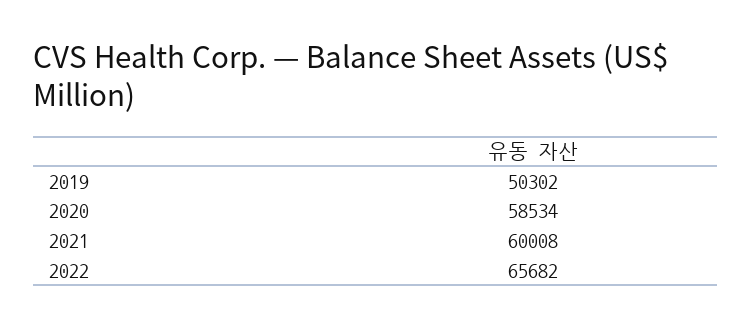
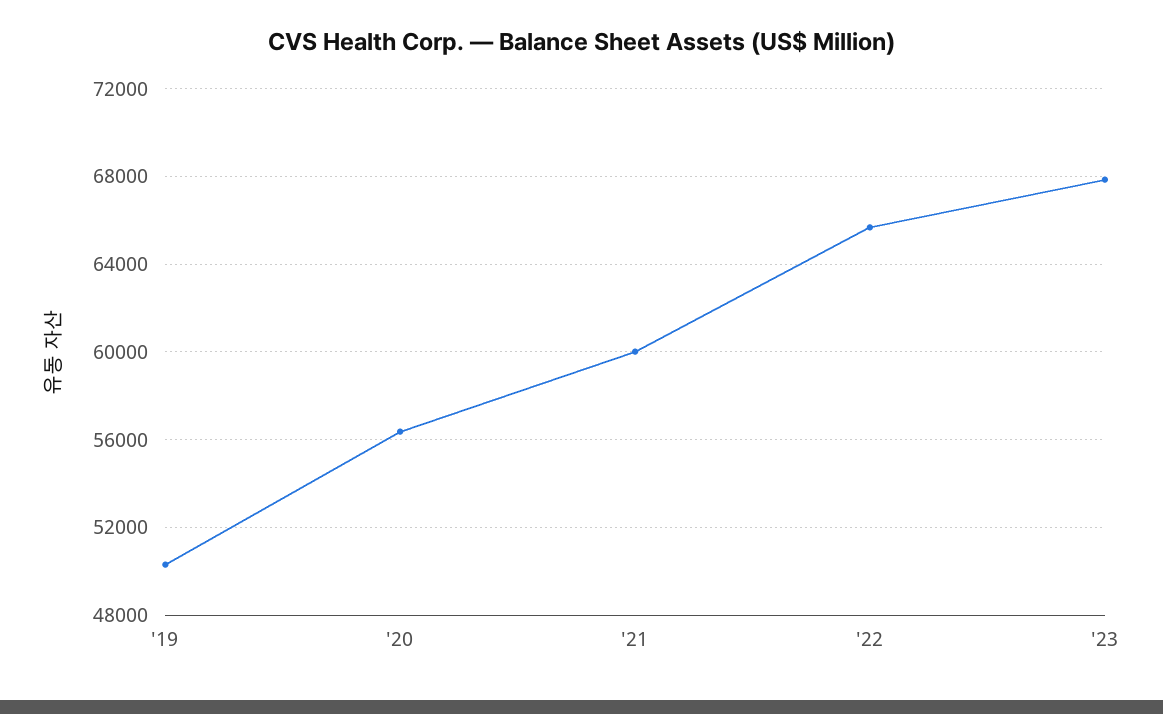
2020: 58534 -> 56500
'23: none -> 68000

